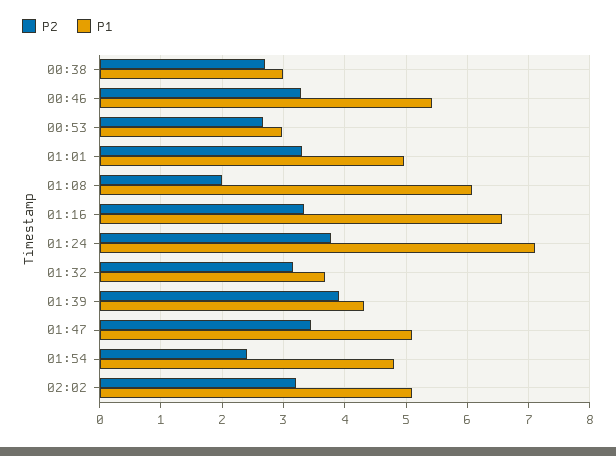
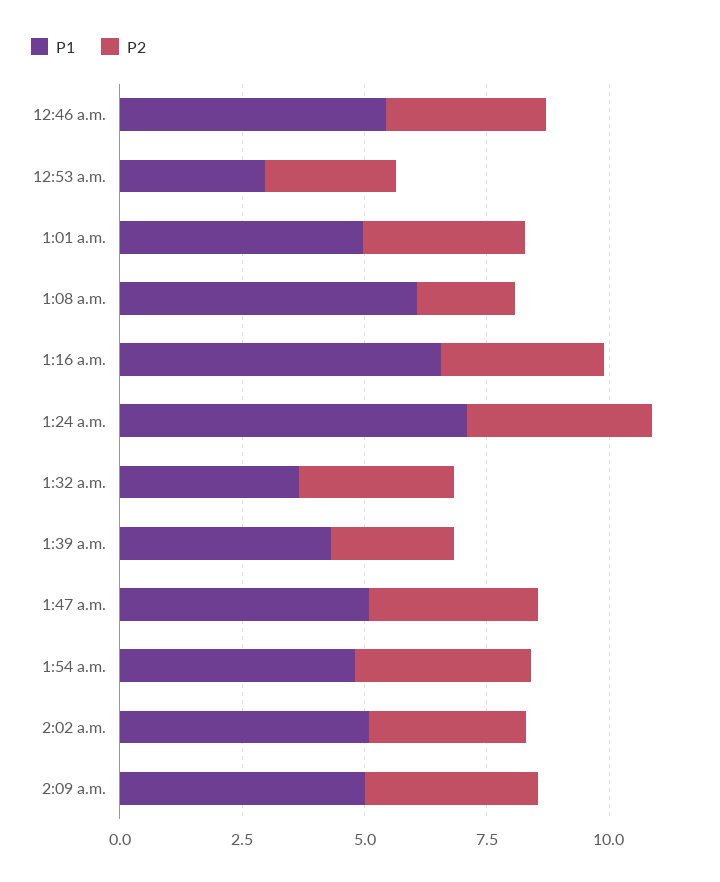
P2, 00:38: 2.7 -> none
P1, 00:38: 3 -> none
P2, 01:39: 3.9 -> 2.5
P2, 01:54: 2.4 -> 3.5
P1, 2:09 a.m.: none -> 5
P2, 2:09 a.m.: none -> 3.5

